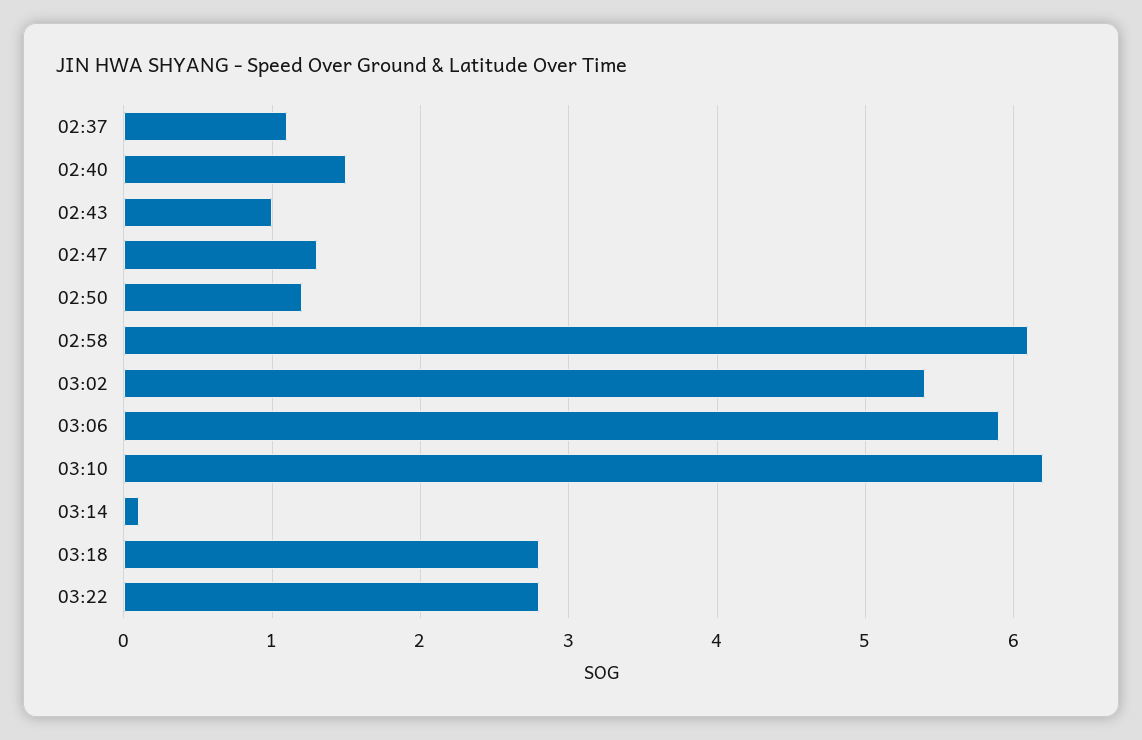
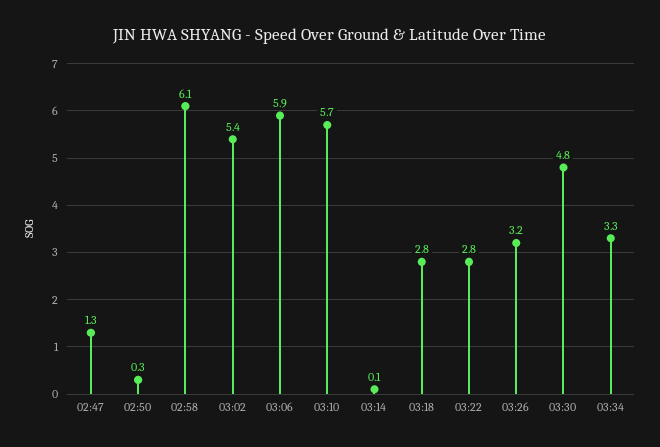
02:37: 1.1 -> none
02:40: 1.5 -> none
02:43: 1 -> none
02:50: 1.2 -> 0.3
03:10: 6.2 -> 5.7
03:26: none -> 3.2
03:30: none -> 4.8
03:34: none -> 3.3

